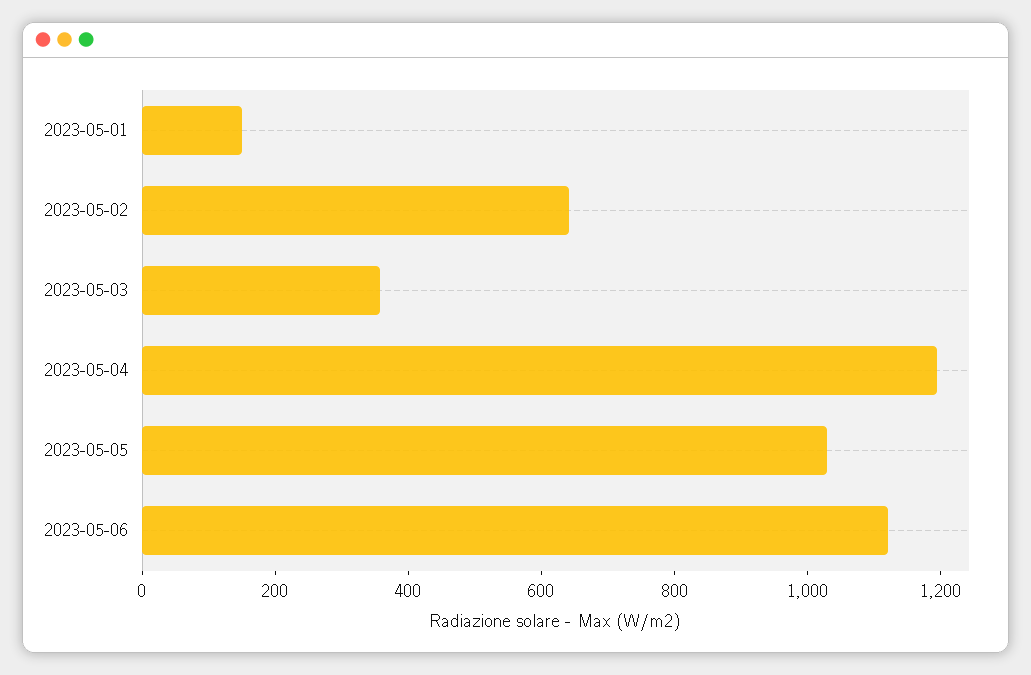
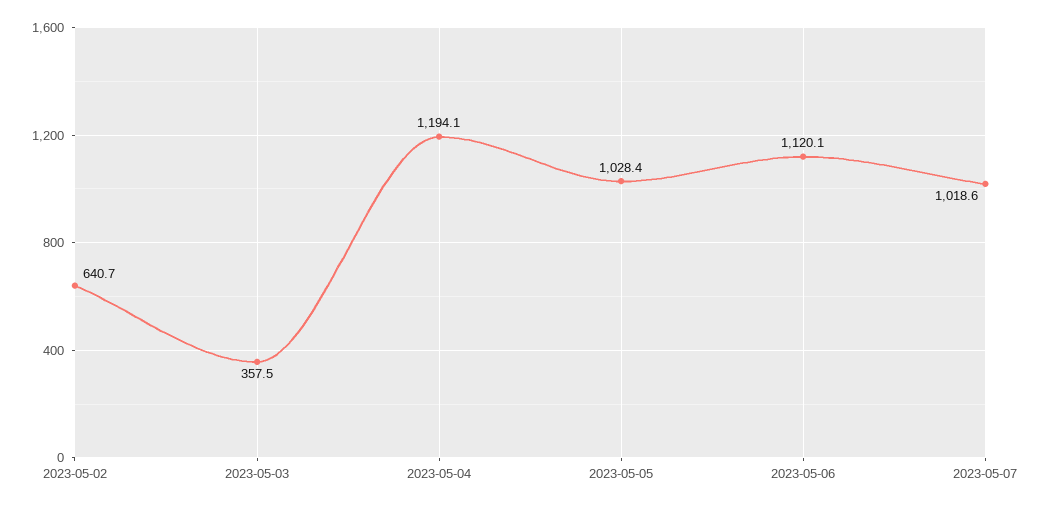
2023-05-01: 150 -> none
2023-05-07: none -> 1018.6

